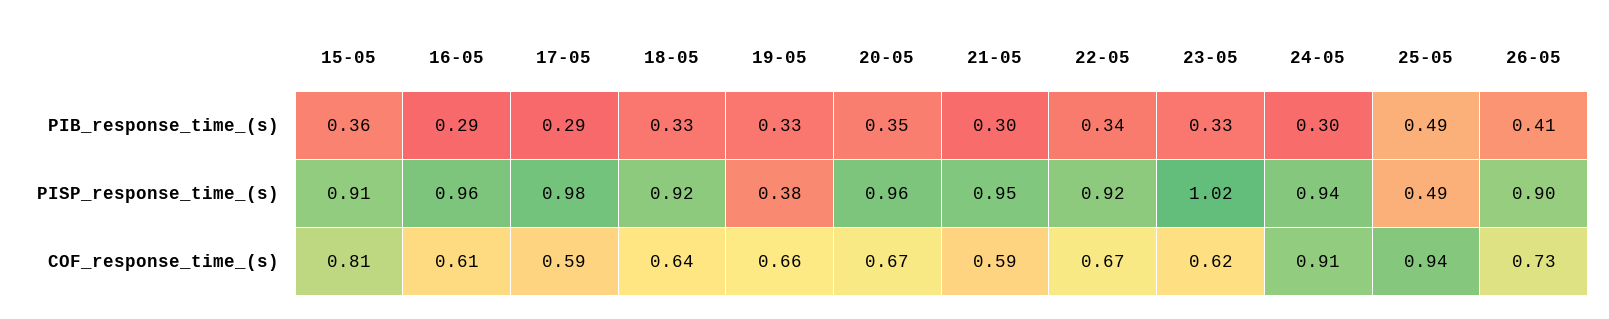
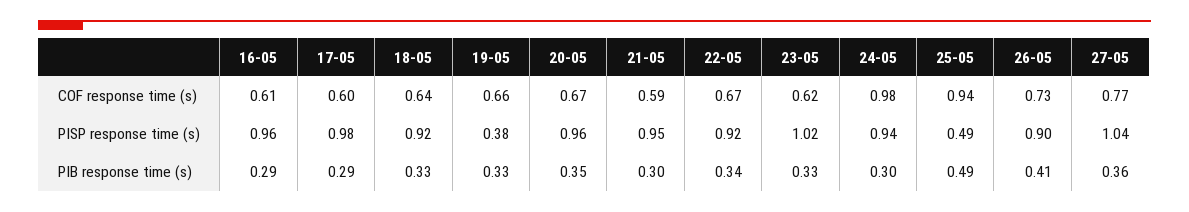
15-05, PIB_response_time_(s): 0.36 -> none
15-05, PISP_response_time_(s): 0.91 -> none
15-05, COF_response_time_(s): 0.81 -> none
17-05, COF_response_time_(s): 0.59 -> 0.6
24-05, COF_response_time_(s): 0.91 -> 0.98
27-05, COF_response_time_(s): none -> 0.77
27-05, PISP_response_time_(s): none -> 1.04
27-05, PIB_response_time_(s): none -> 0.36

